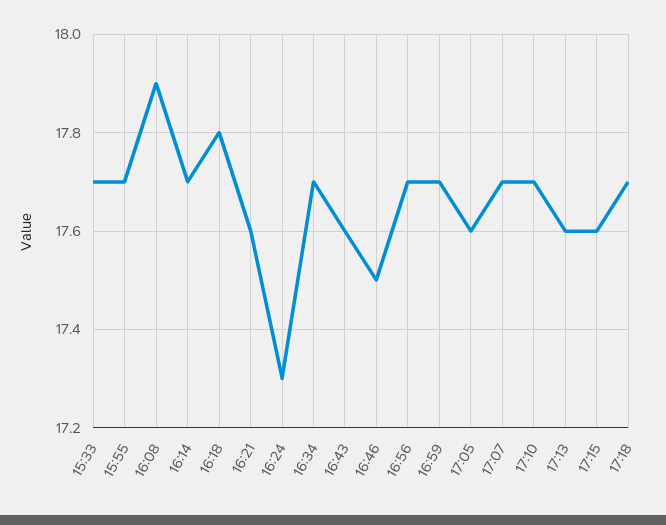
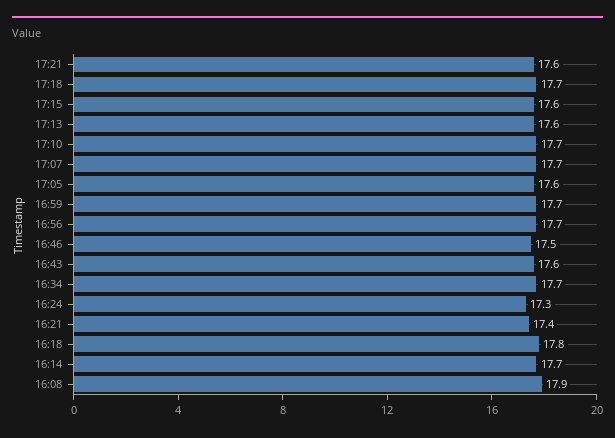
15:33: 17.7 -> none
15:55: 17.7 -> none
16:21: 17.6 -> 17.4
17:21: none -> 17.6

